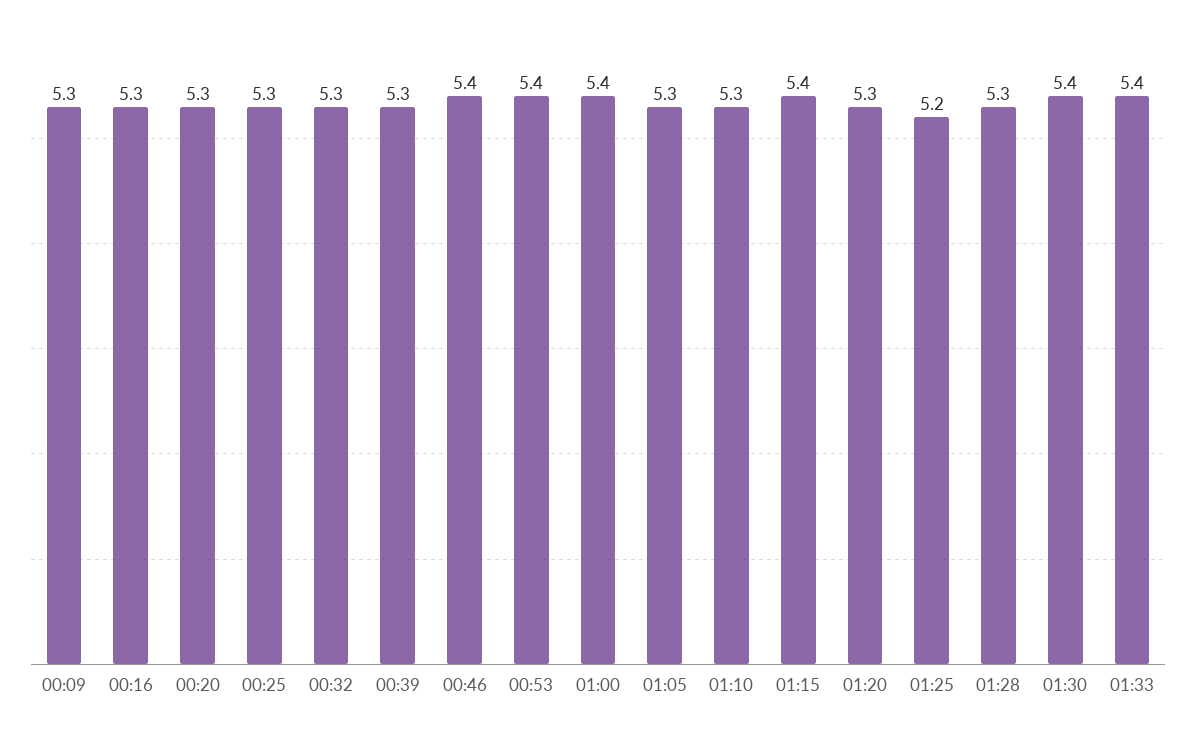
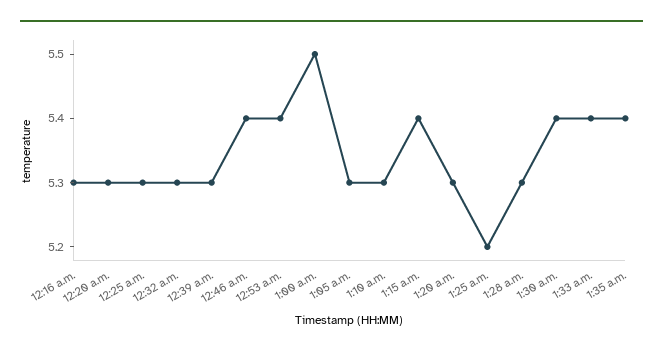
00:09: 5.3 -> none
01:00: 5.4 -> 5.5
1:35 a.m.: none -> 5.4

